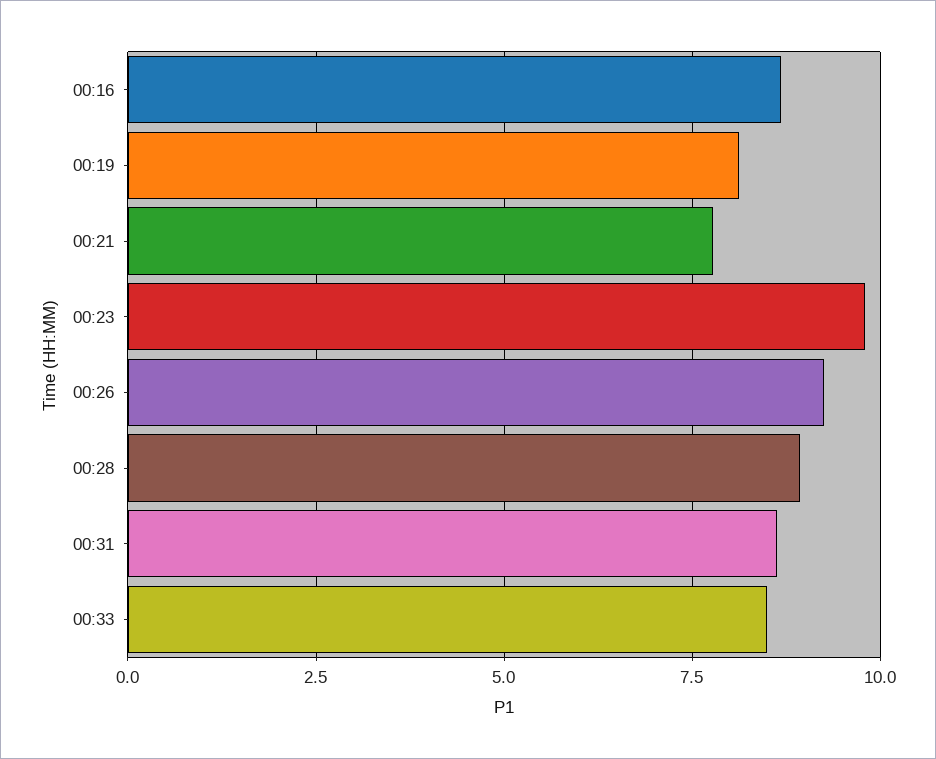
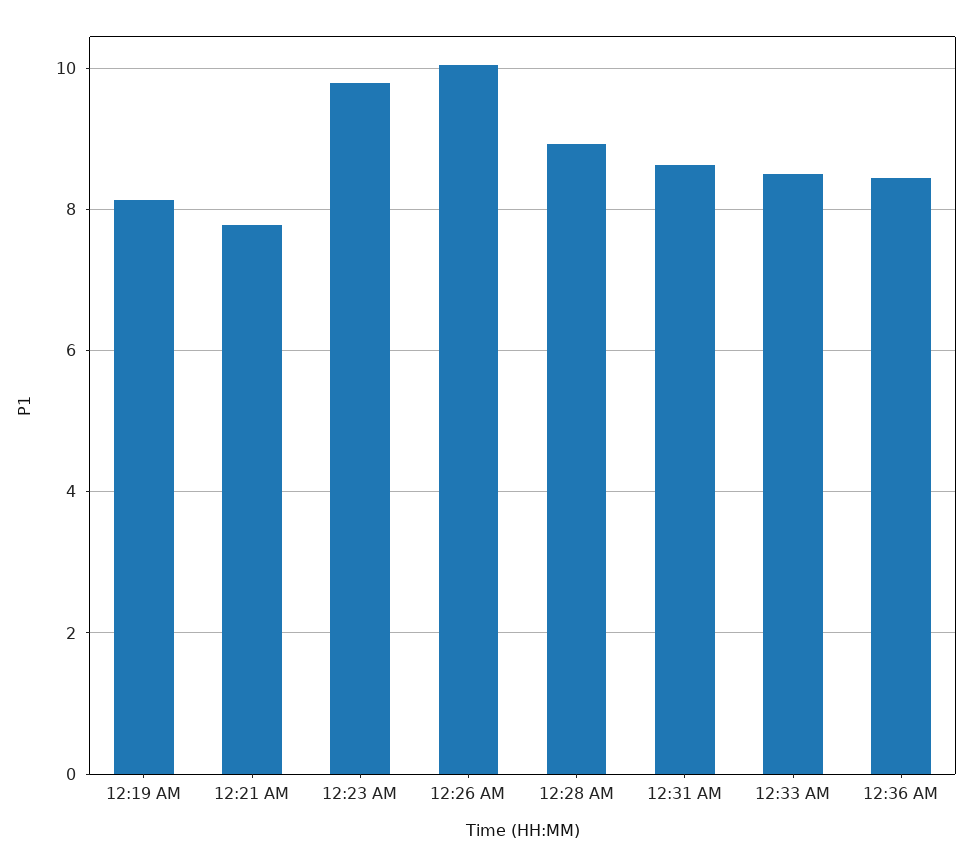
00:16: 8.75 -> none
00:26: 9.25 -> 10
12:36 AM: none -> 8.4

